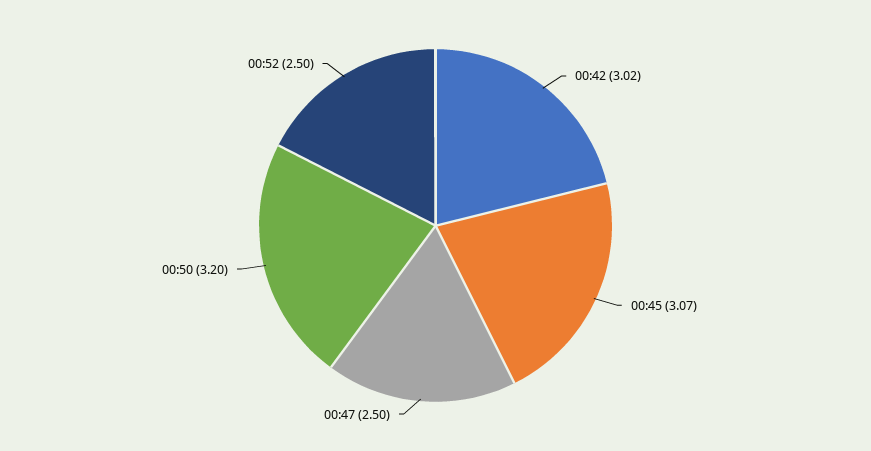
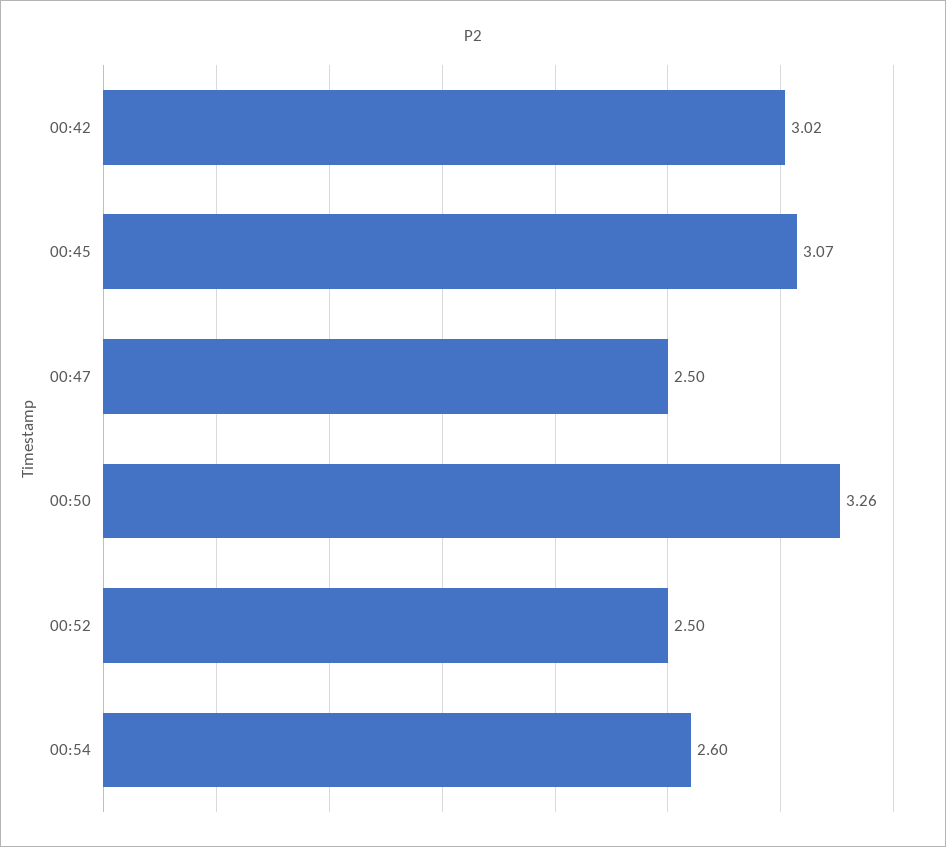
00:50: 3.2 -> 3.26
00:54: none -> 2.6

